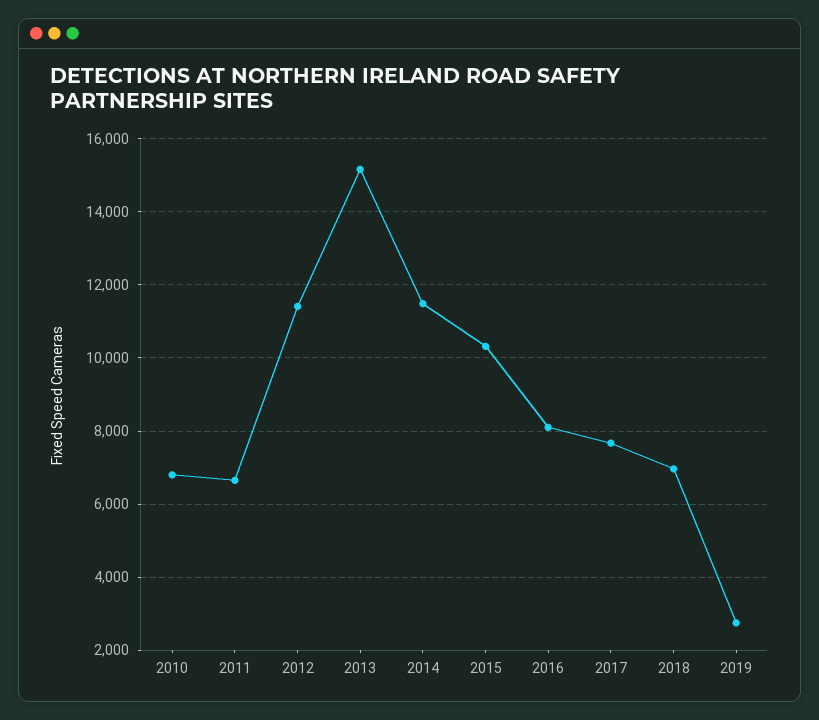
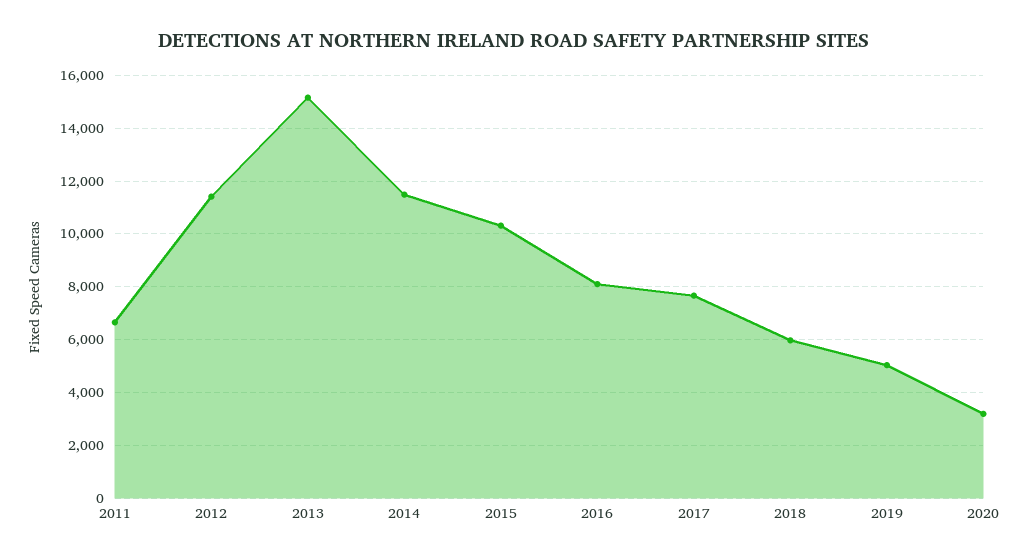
2010: 6800 -> none
2018: 7000 -> 6000
2019: 2800 -> 5000
2020: none -> 3250

